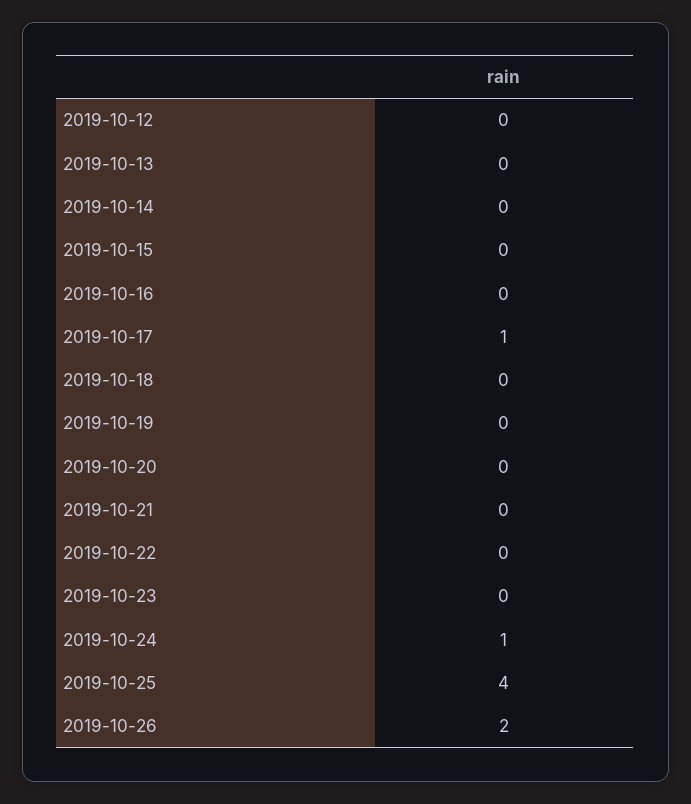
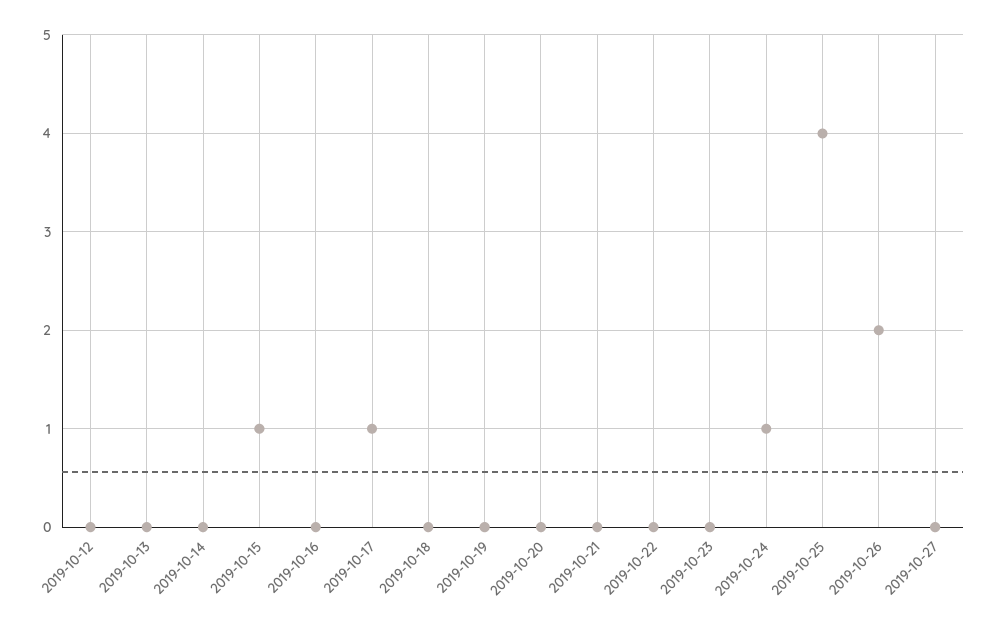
2019-10-15: 0 -> 1
2019-10-27: none -> 0

